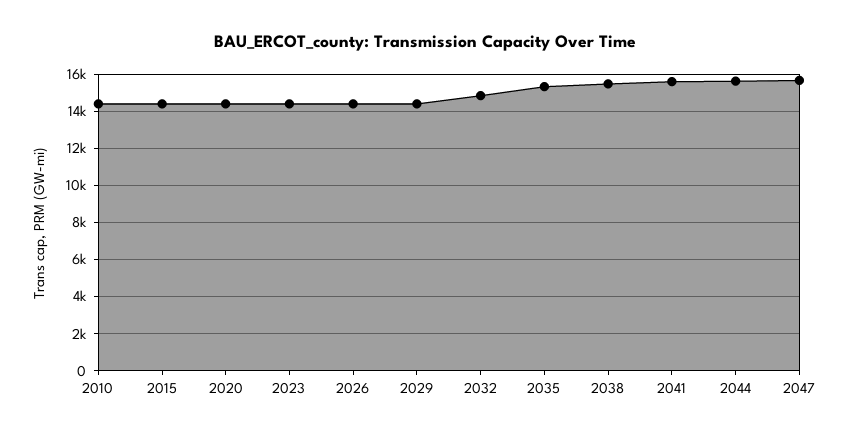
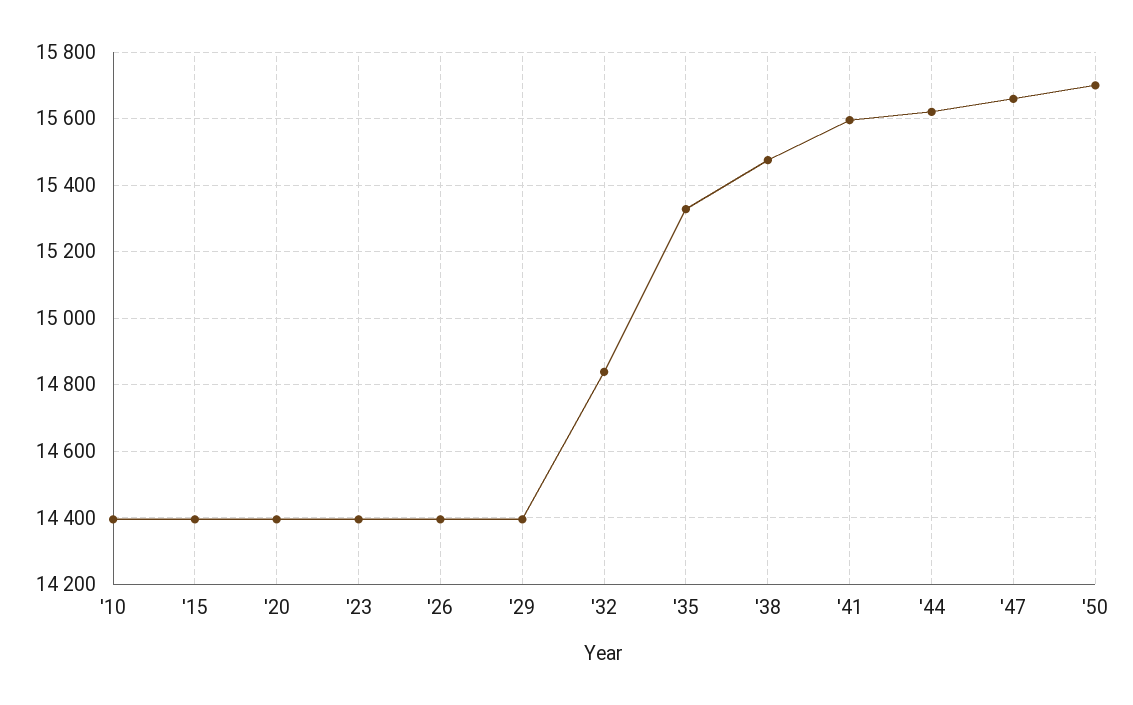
'50: none -> 15700

